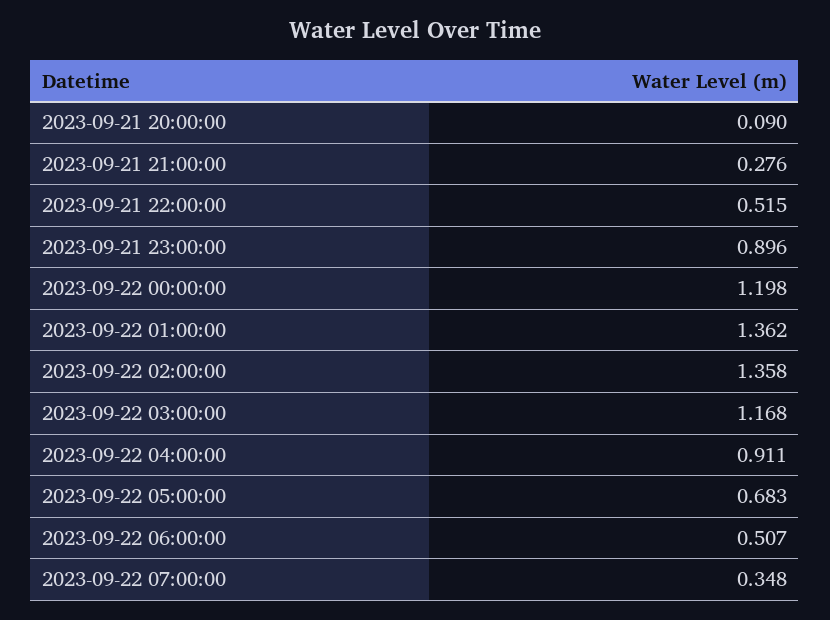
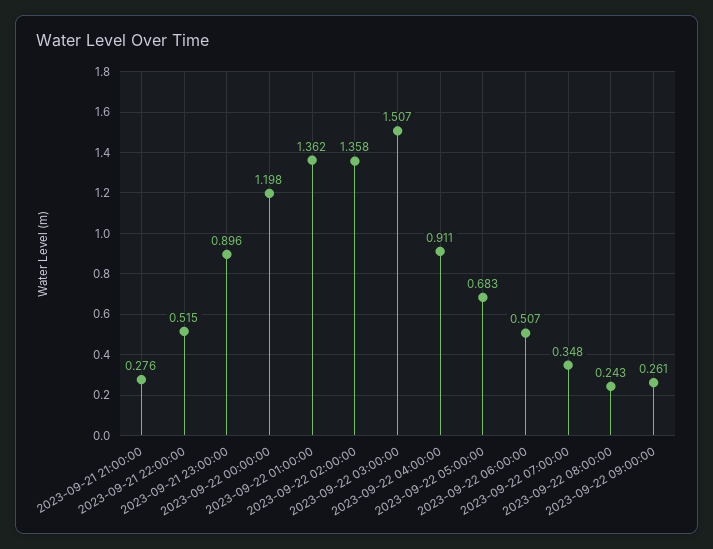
2023-09-21 20:00:00: 0.09 -> none
2023-09-22 03:00:00: 1.168 -> 1.507
2023-09-22 08:00:00: none -> 0.243
2023-09-22 09:00:00: none -> 0.261

